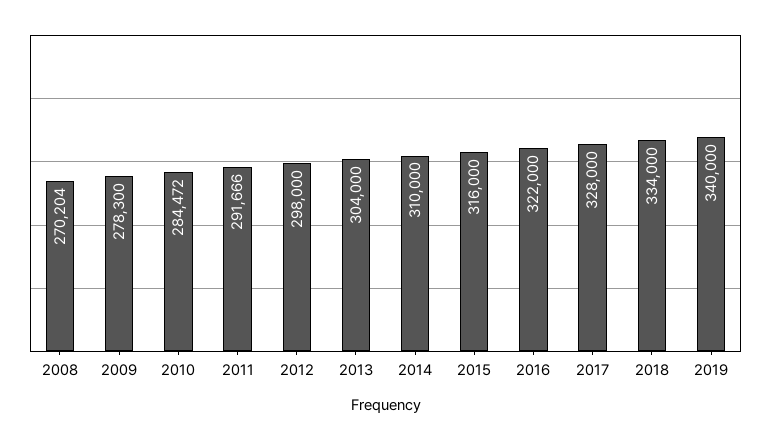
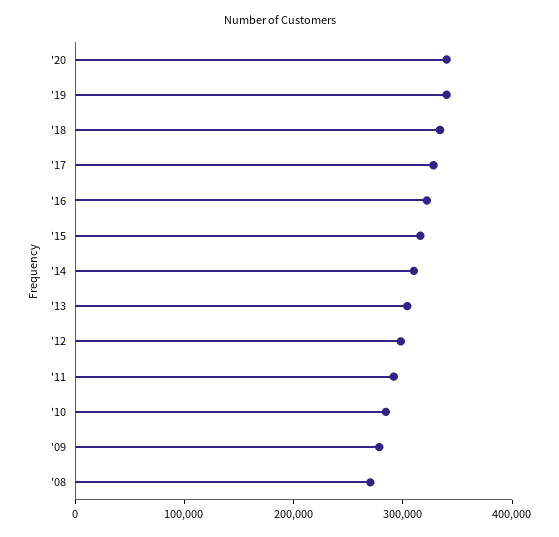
'20: none -> 340000

